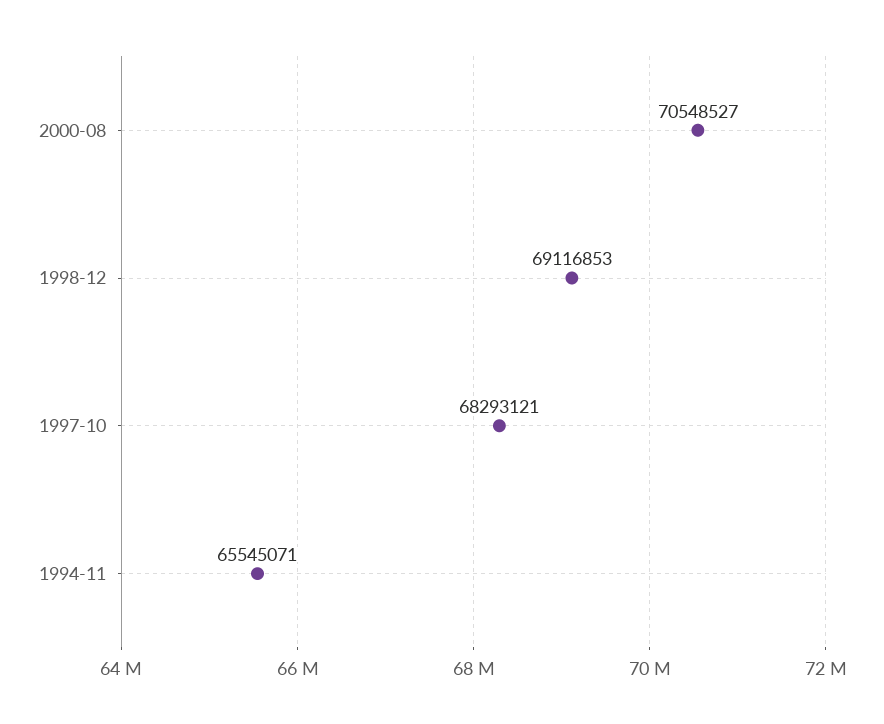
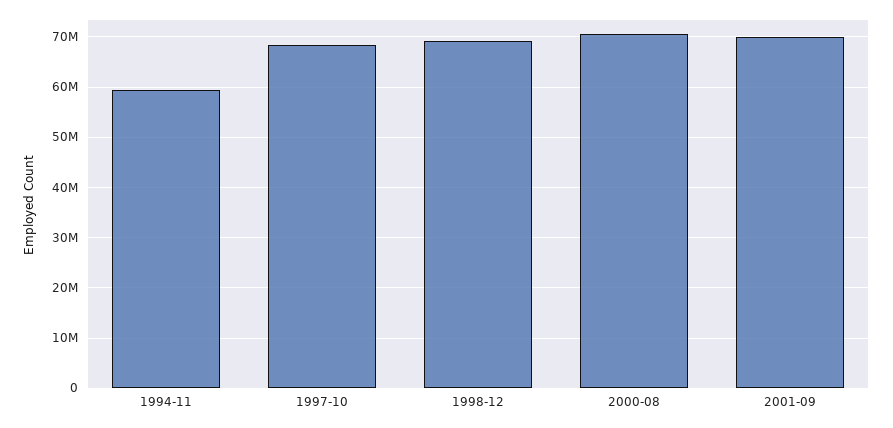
1994-11: 65545071 -> 60000000
2001-09: none -> 70000000

